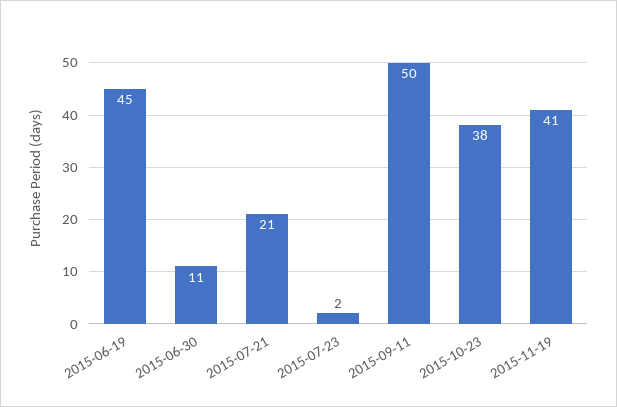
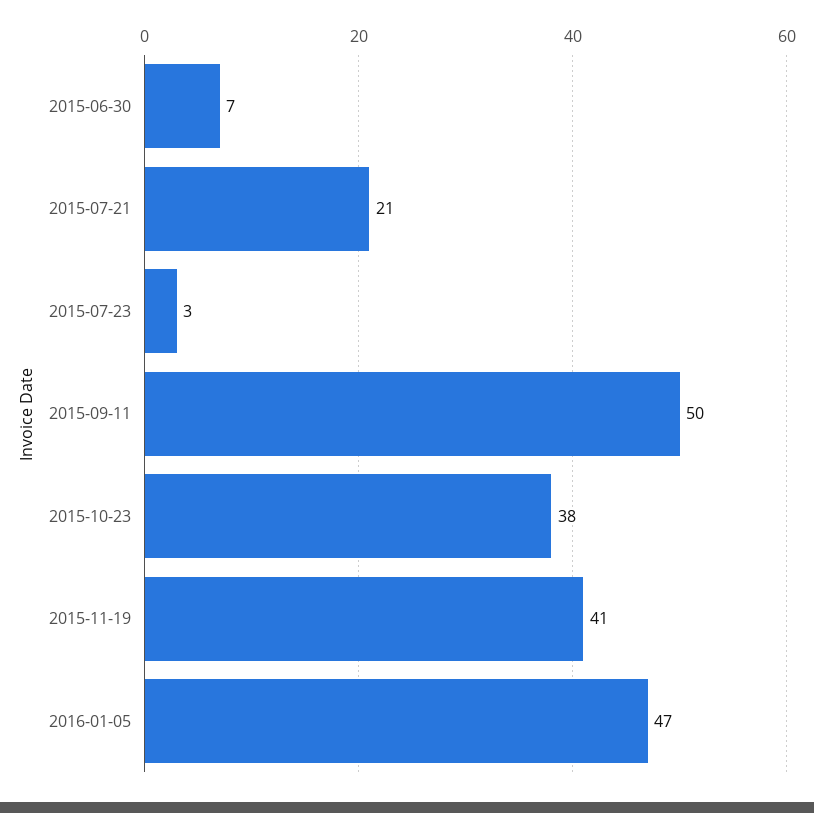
2015-06-19: 45 -> none
2015-06-30: 11 -> 7
2015-07-23: 2 -> 3
2016-01-05: none -> 47

